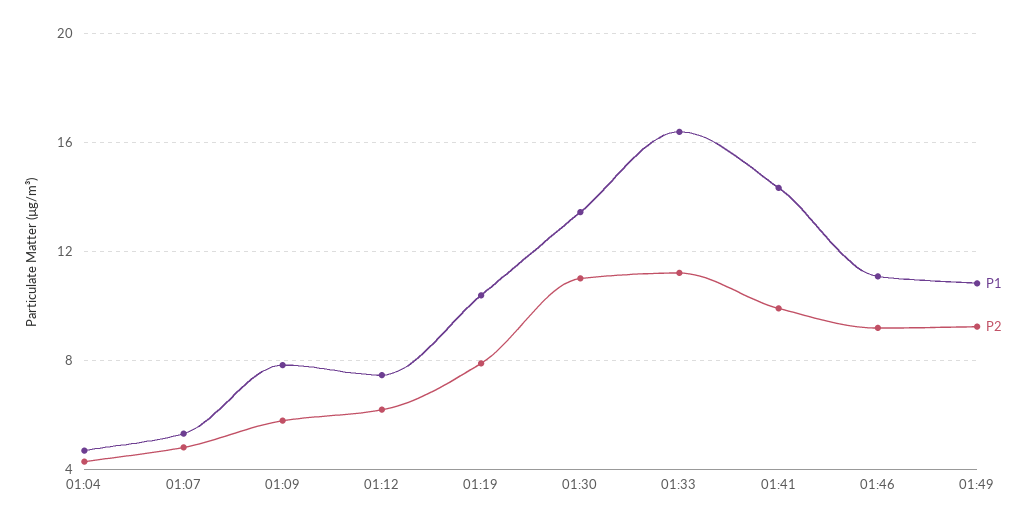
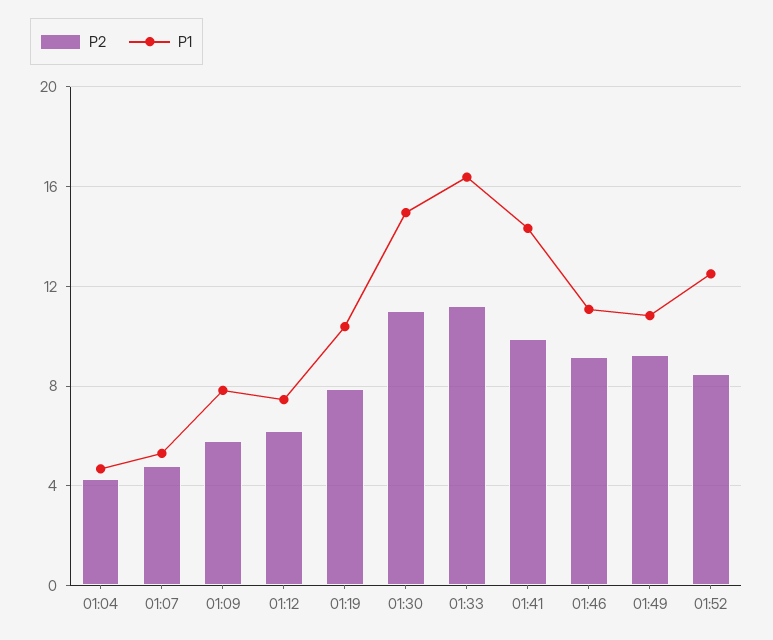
P1, 01:30: 13.5 -> 15
P2, 01:52: none -> 8.5
P1, 01:52: none -> 12.5

